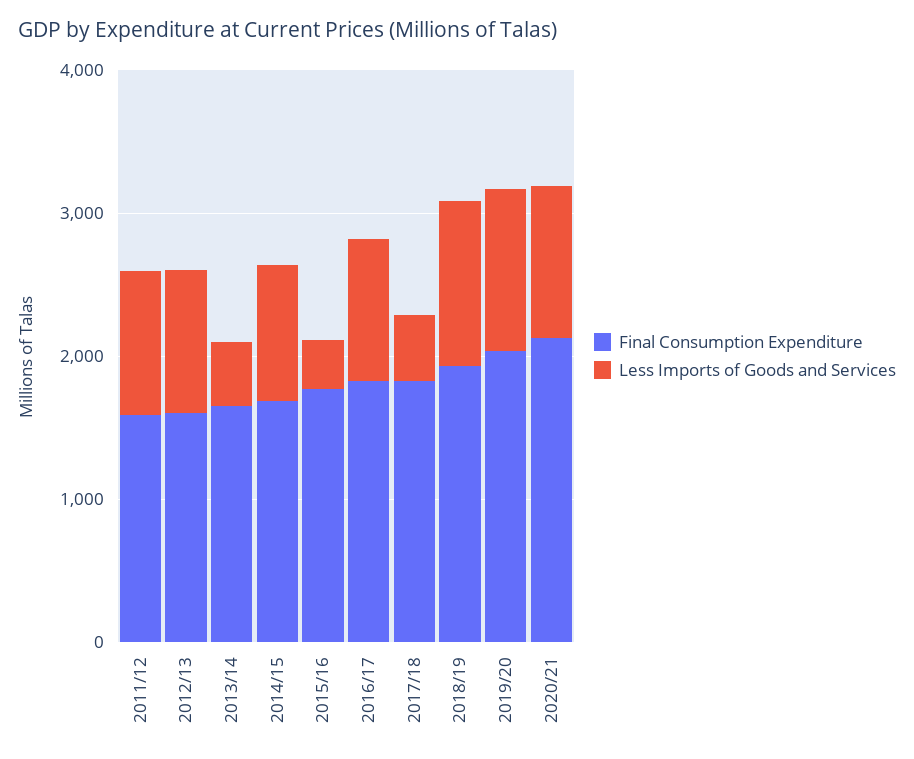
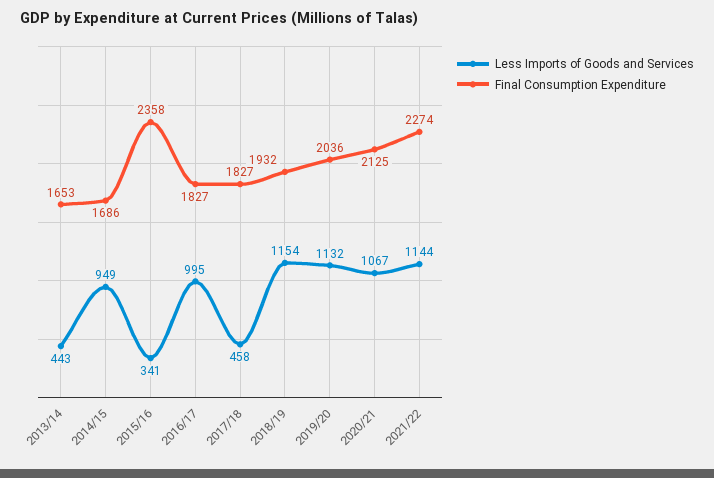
Final Consumption Expenditure, 2011/12: 1600 -> none
Less Imports of Goods and Services, 2011/12: 1000 -> none
Final Consumption Expenditure, 2012/13: 1600 -> none
Less Imports of Goods and Services, 2012/13: 1000 -> none
Final Consumption Expenditure, 2015/16: 1800 -> 2358
Less Imports of Goods and Services, 2021/22: none -> 1144
Final Consumption Expenditure, 2021/22: none -> 2274

